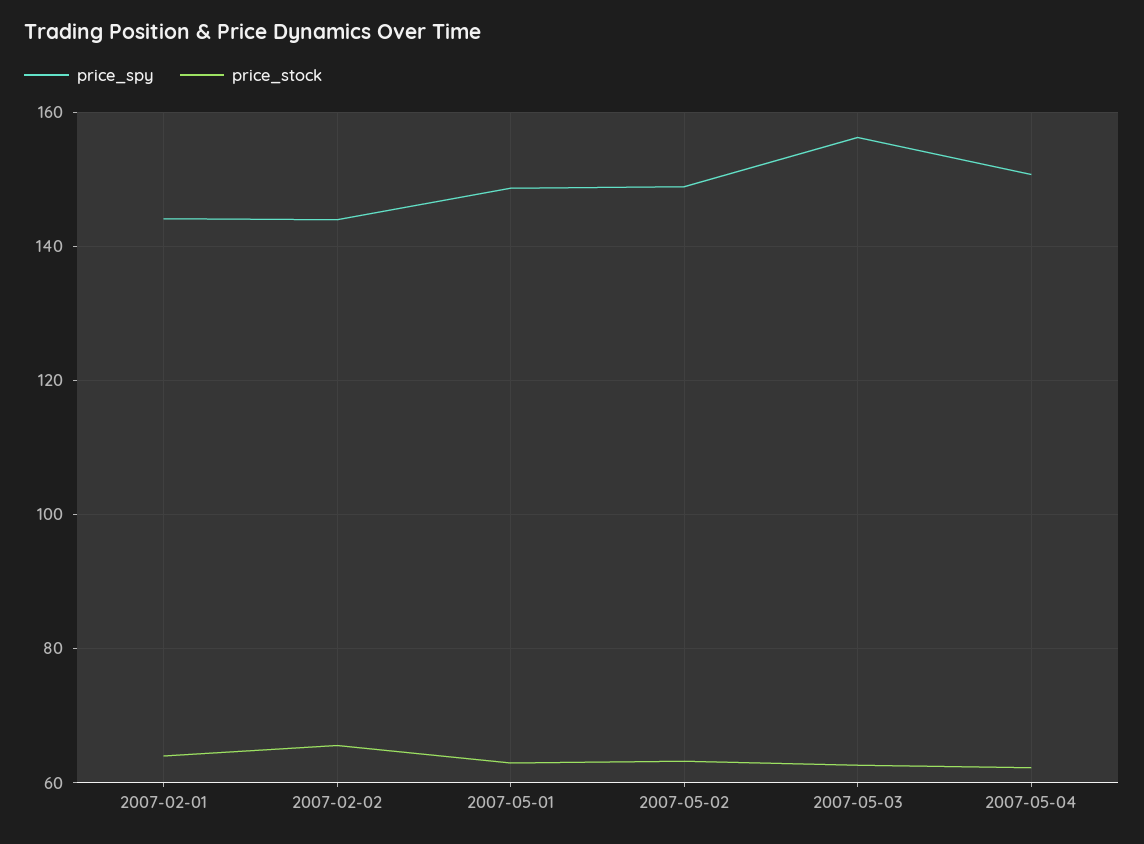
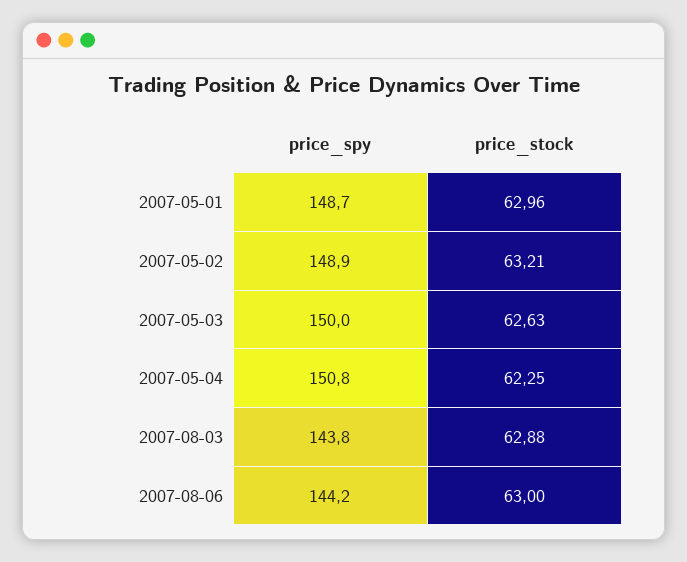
price_spy, 2007-02-01: 144 -> none
price_stock, 2007-02-01: 64 -> none
price_spy, 2007-02-02: 144 -> none
price_stock, 2007-02-02: 66 -> none
price_spy, 2007-05-03: 156 -> 150
price_spy, 2007-08-03: none -> 143.8
price_stock, 2007-08-03: none -> 62.88
price_spy, 2007-08-06: none -> 144.2
price_stock, 2007-08-06: none -> 63

